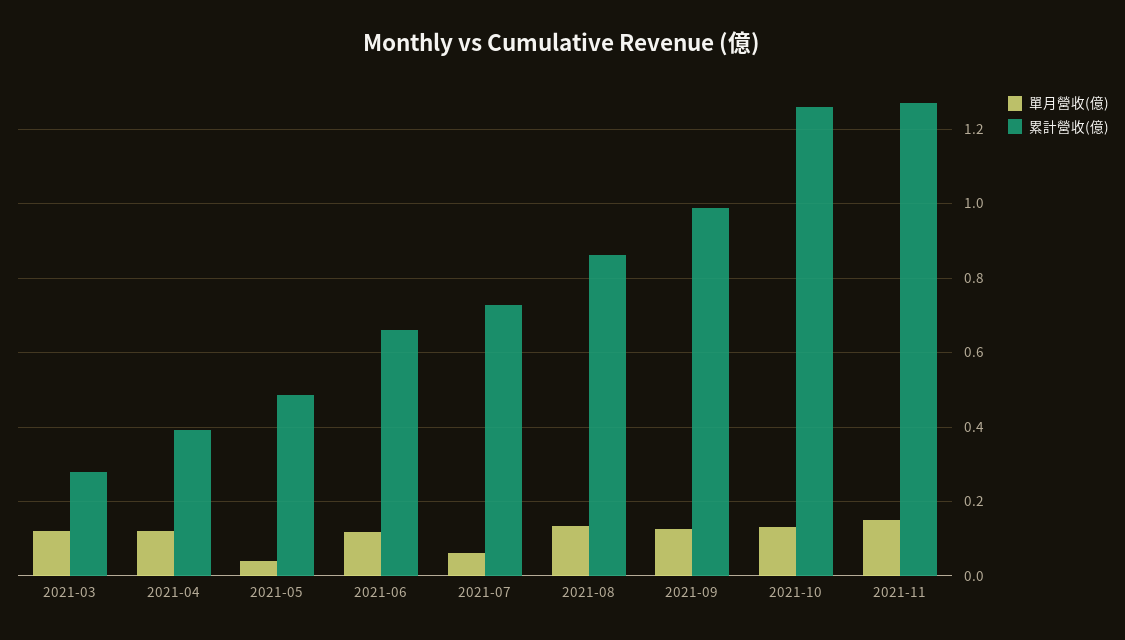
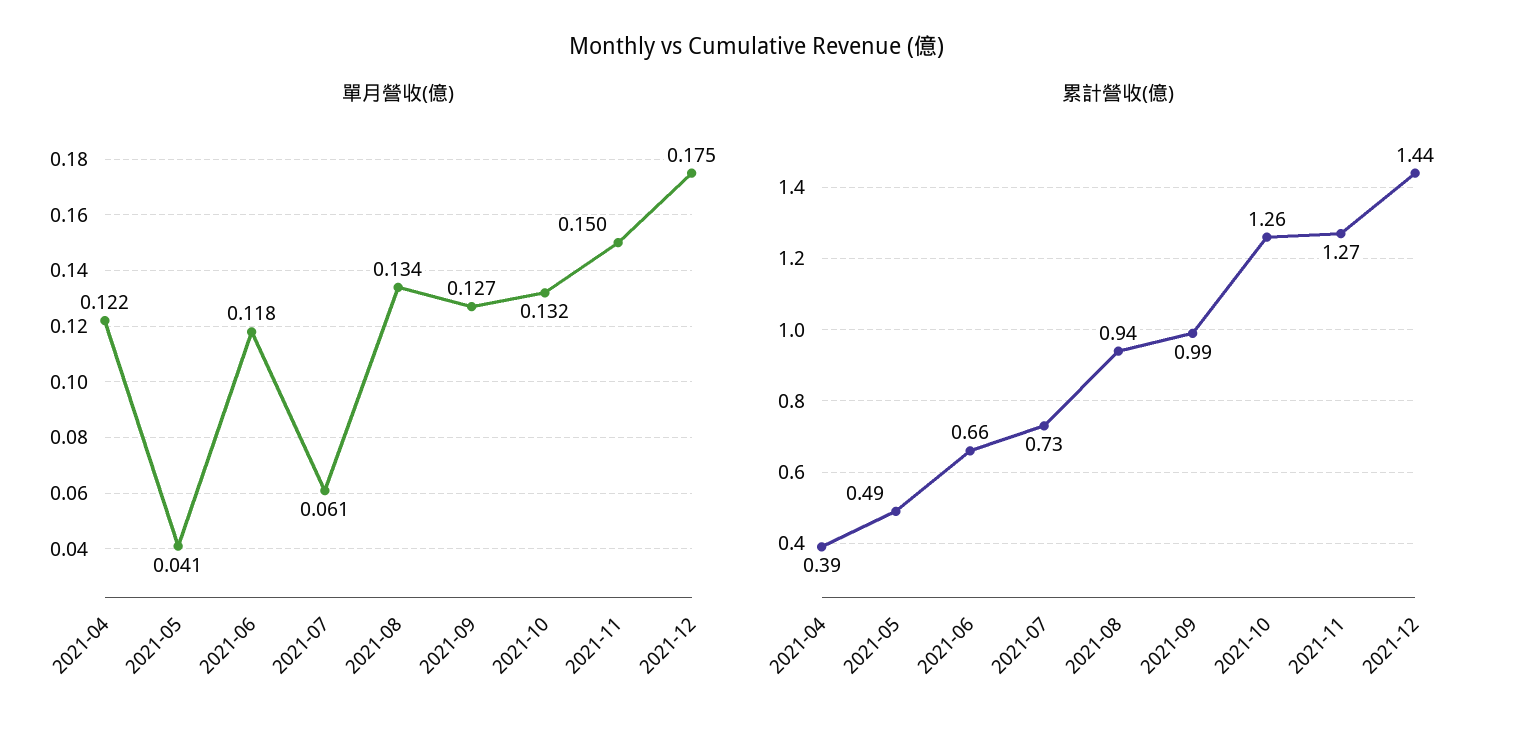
單月營收(億), 2021-03: 0.12 -> none
累計營收(億), 2021-03: 0.28 -> none
累計營收(億), 2021-08: 0.86 -> 0.94
單月營收(億), 2021-12: none -> 0.175
累計營收(億), 2021-12: none -> 1.44

